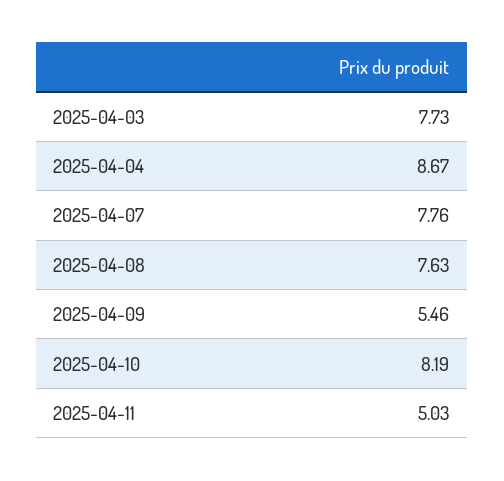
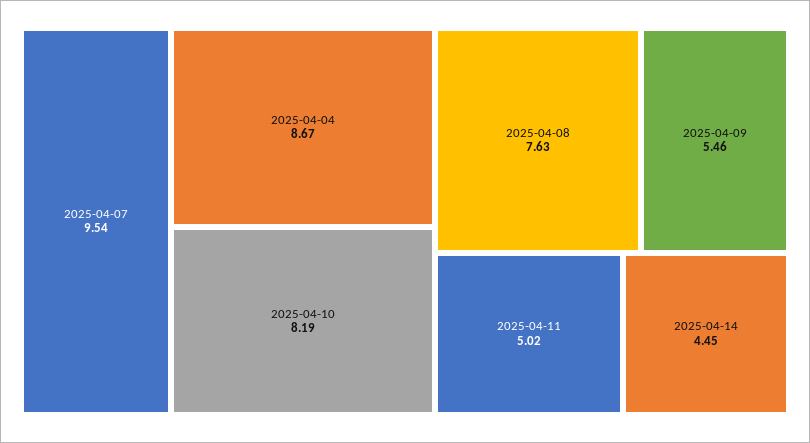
2025-04-03: 7.73 -> none
2025-04-07: 7.76 -> 9.54
2025-04-11: 5.03 -> 5.02
2025-04-14: none -> 4.45

